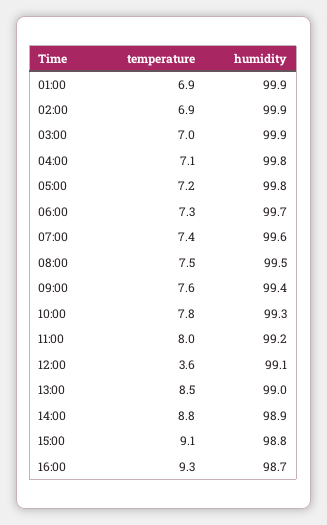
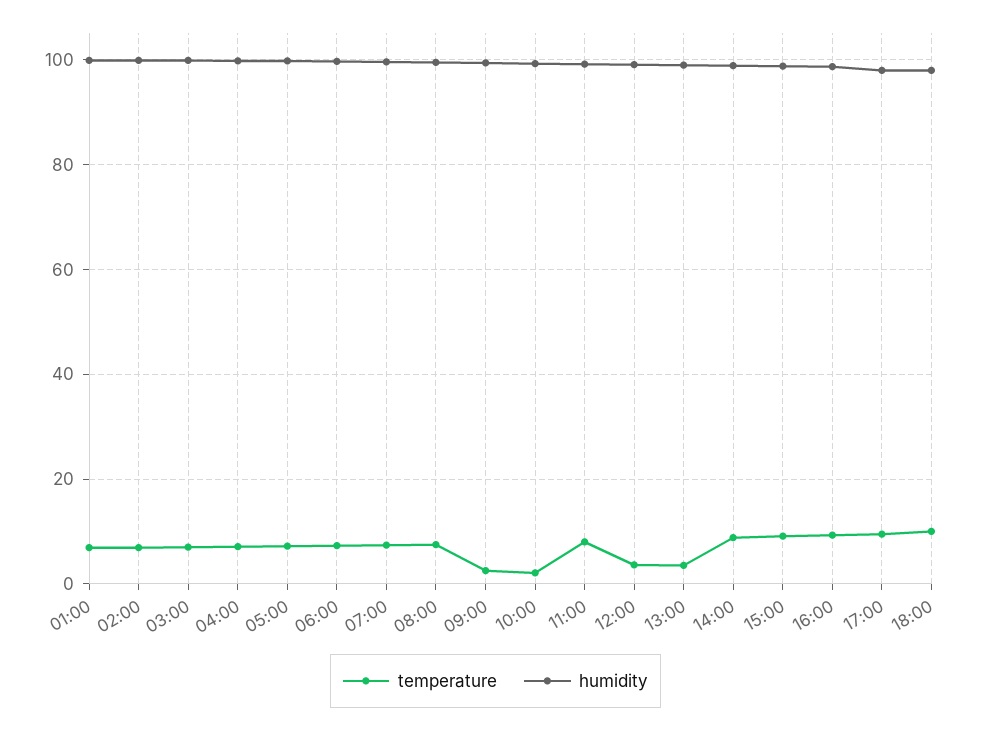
temperature, 09:00: 7.6 -> 2
temperature, 10:00: 7.8 -> 2
temperature, 13:00: 8.5 -> 4
temperature, 17:00: none -> 10
humidity, 17:00: none -> 98
temperature, 18:00: none -> 10
humidity, 18:00: none -> 98

